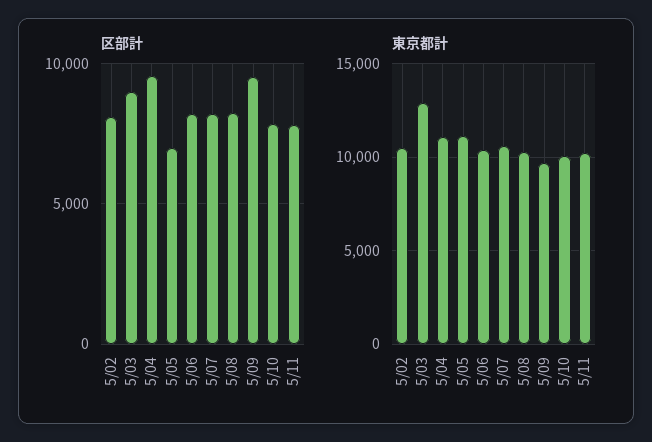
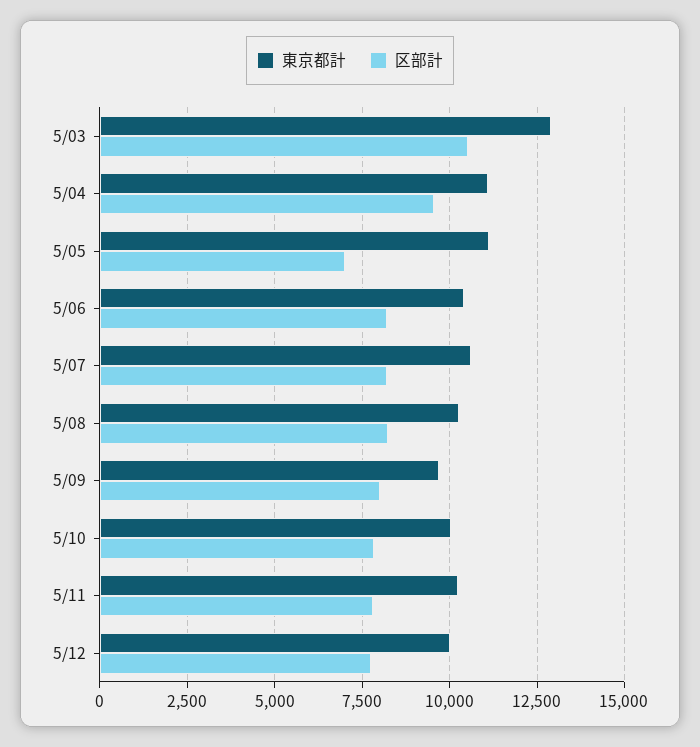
区部計, 5/02: 8000 -> none
区部計, 5/03: 9000 -> 10500
区部計, 5/09: 9500 -> 8000
東京都計, 5/02: 10500 -> none
東京都計, 5/12: none -> 10000
区部計, 5/12: none -> 7750

